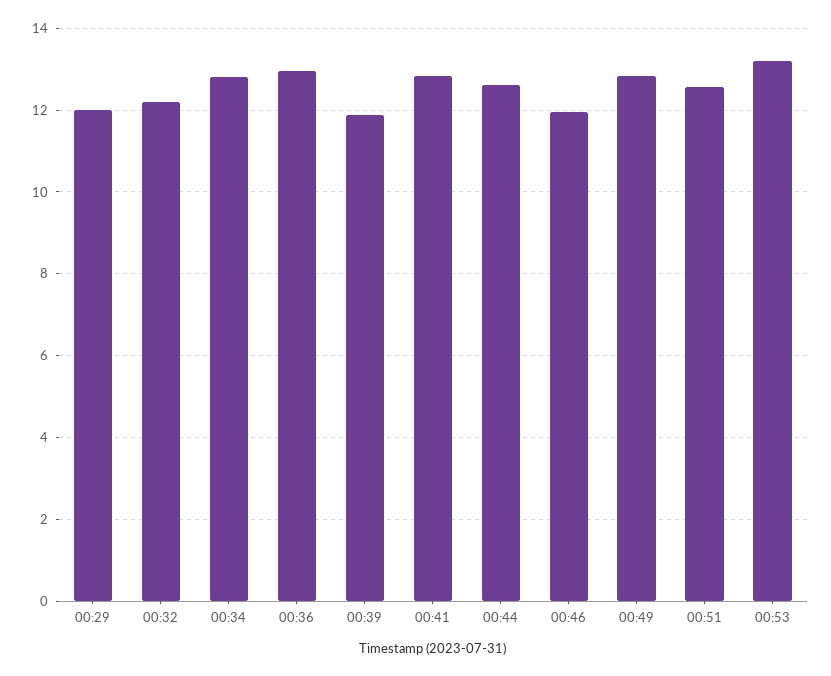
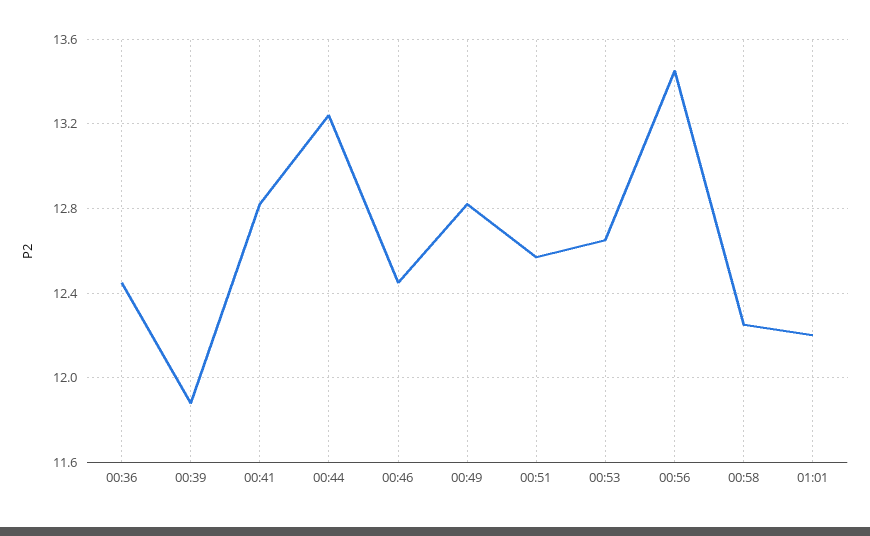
00:29: 12 -> none
00:32: 12.2 -> none
00:34: 12.8 -> none
00:36: 13 -> 12.45
00:44: 12.6 -> 13.25
00:46: 12 -> 12.45
00:53: 13.2 -> 12.65
00:56: none -> 13.45
00:58: none -> 12.25
01:01: none -> 12.2

